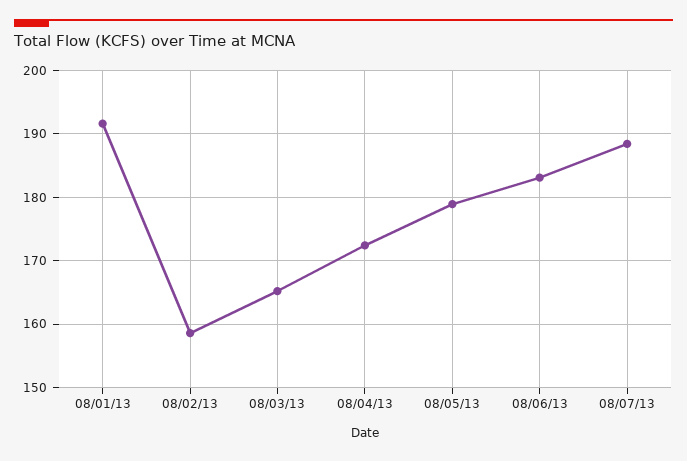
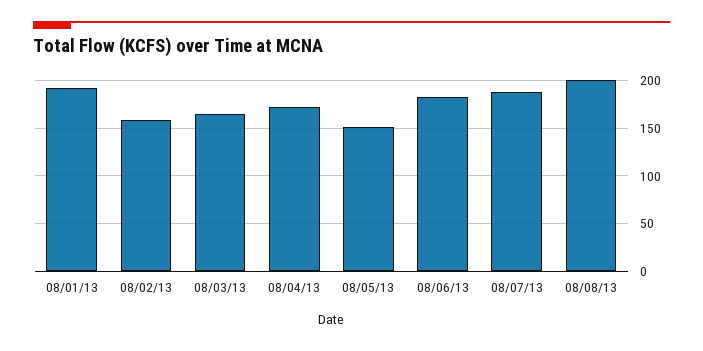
08/05/13: 179 -> 150
08/08/13: none -> 200

